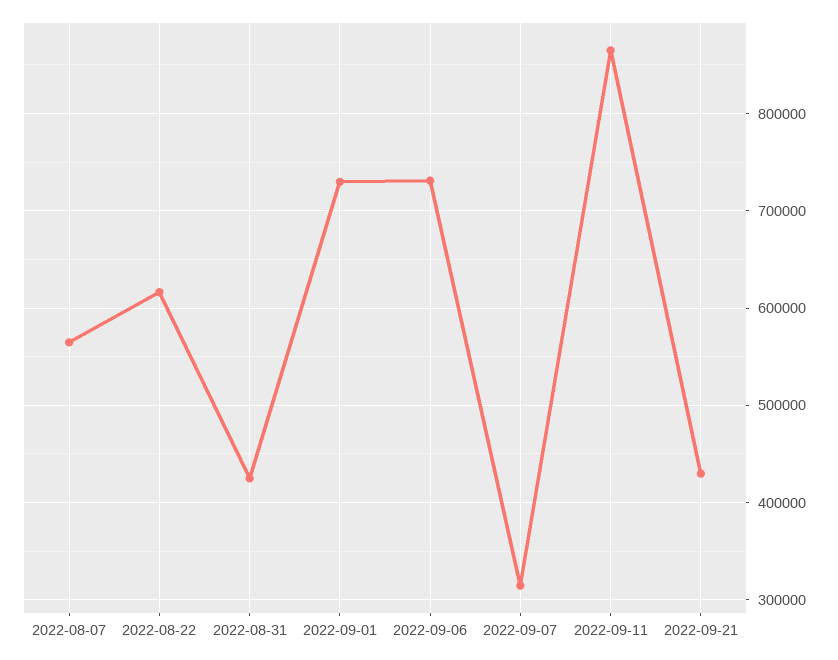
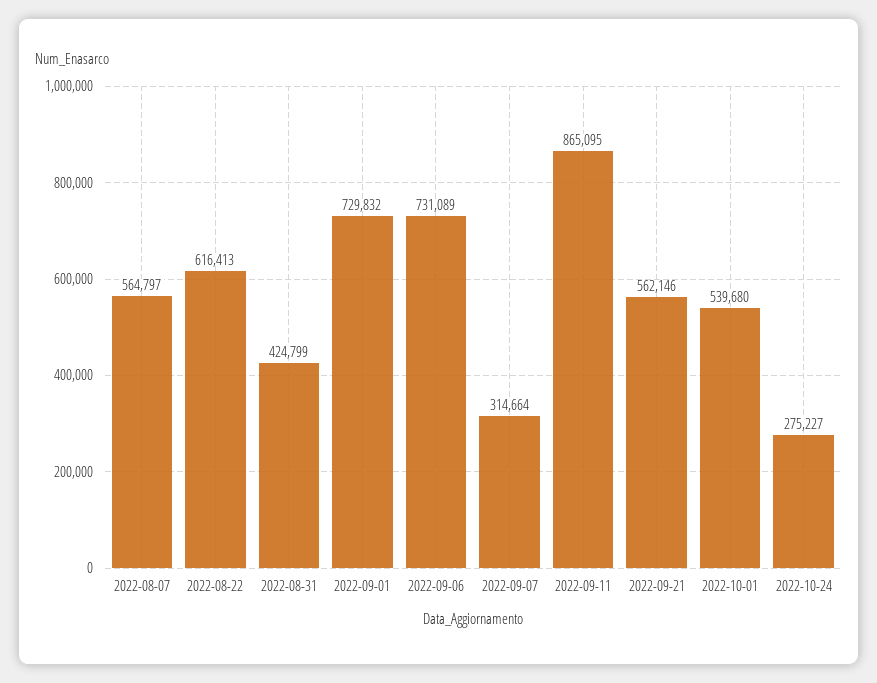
2022-09-21: 430000 -> 562146
2022-10-01: none -> 539680
2022-10-24: none -> 275227

